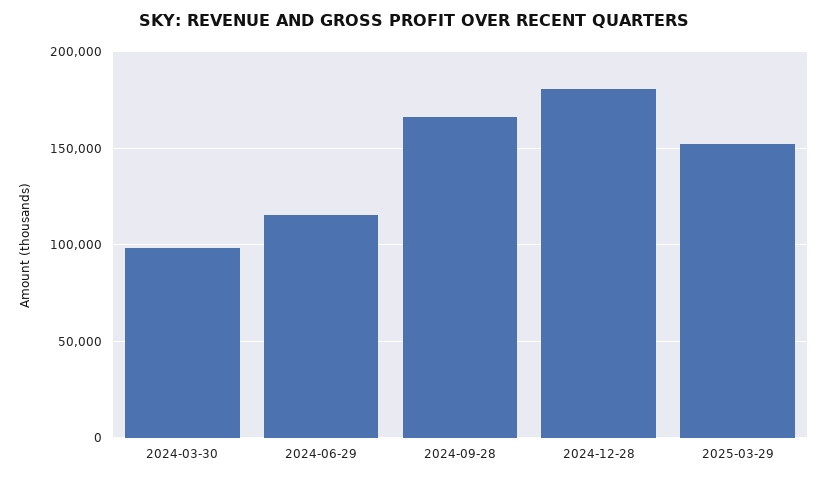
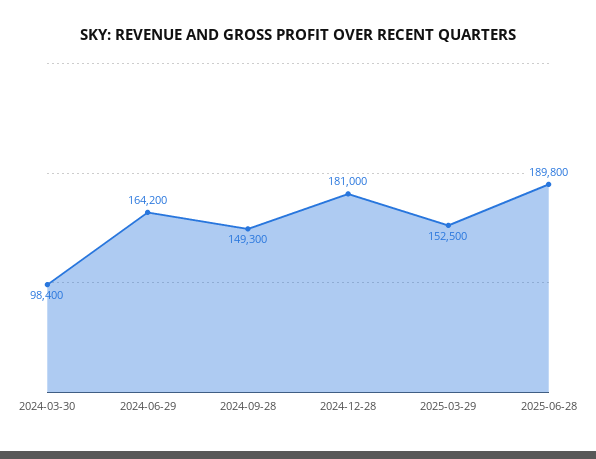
2024-06-29: 115000 -> 164200
2024-09-28: 165000 -> 149300
2025-06-28: none -> 189800

